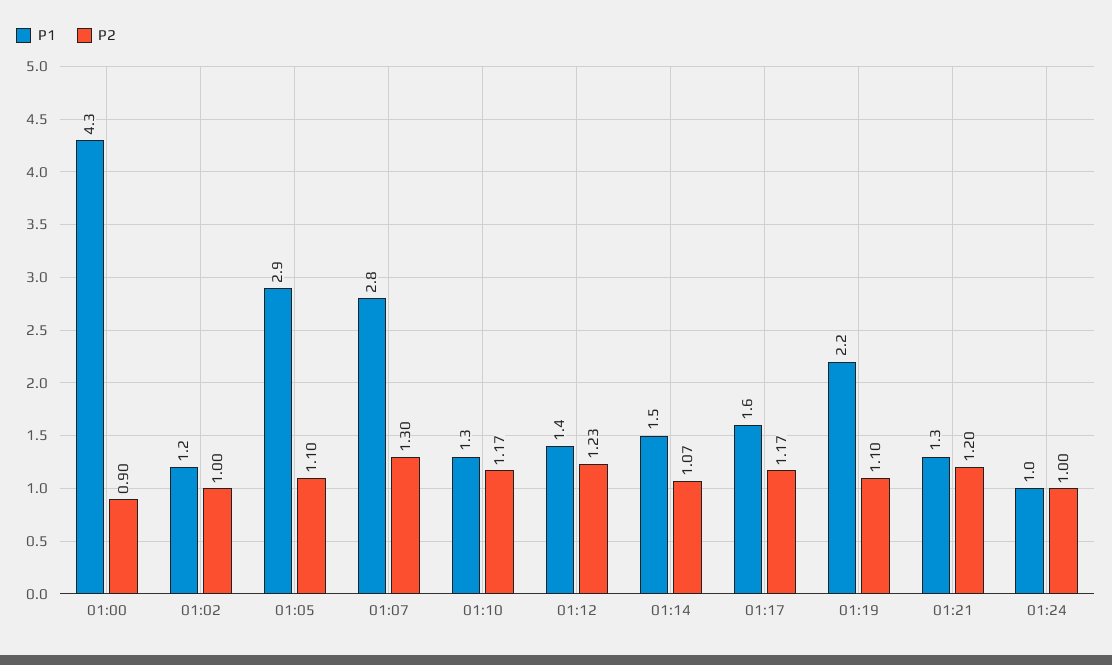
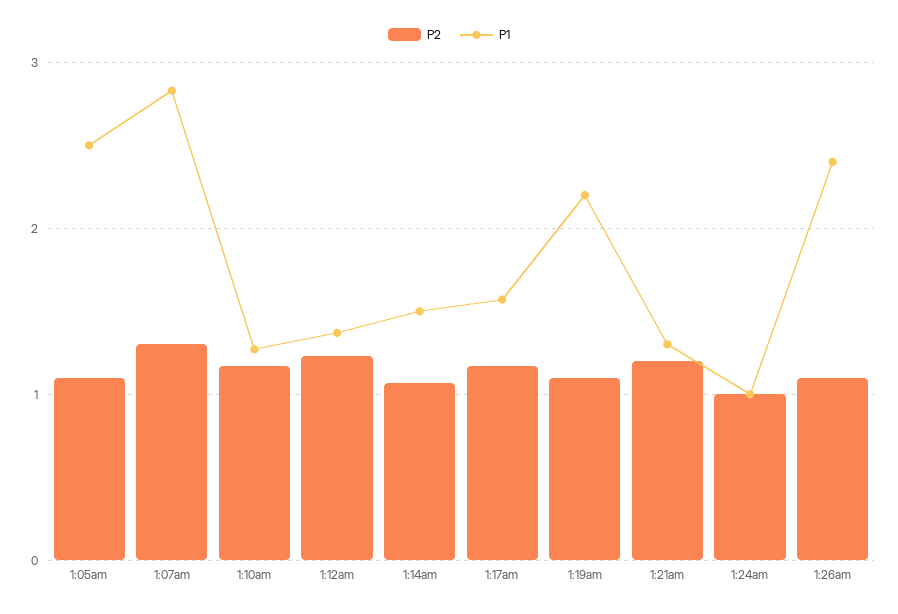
P1, 01:00: 4.3 -> none
P2, 01:00: 0.9 -> none
P1, 01:02: 1.2 -> none
P2, 01:02: 1 -> none
P1, 01:05: 2.9 -> 2.5
P2, 1:26am: none -> 1.1
P1, 1:26am: none -> 2.4

